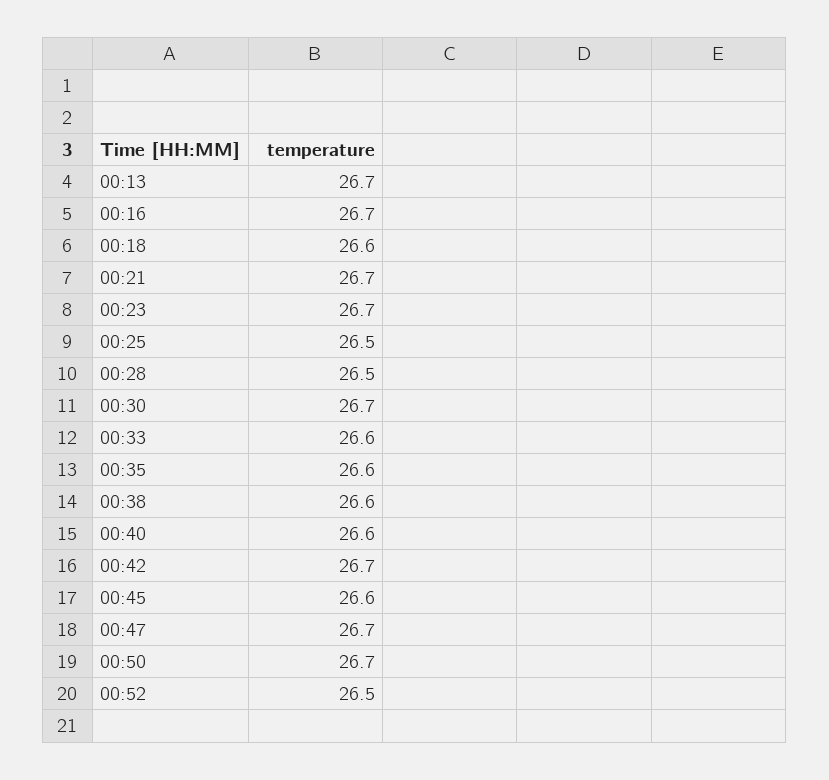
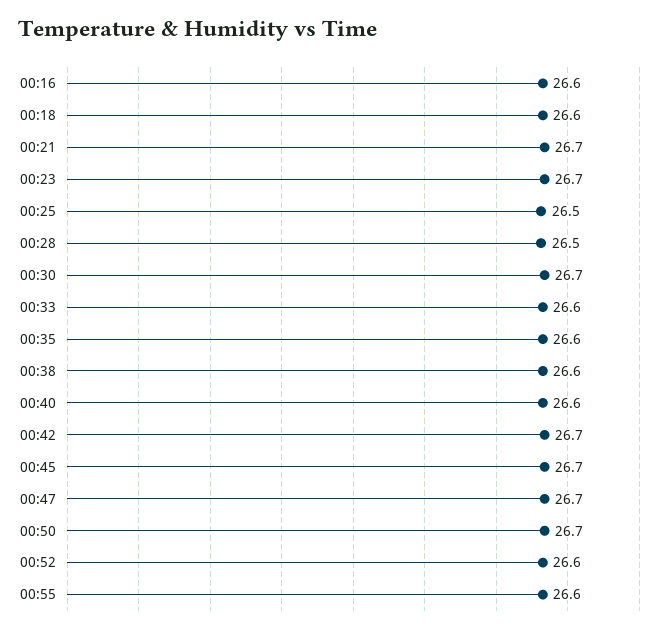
00:13: 26.7 -> none
00:16: 26.7 -> 26.6
00:45: 26.6 -> 26.7
00:52: 26.5 -> 26.6
00:55: none -> 26.6

